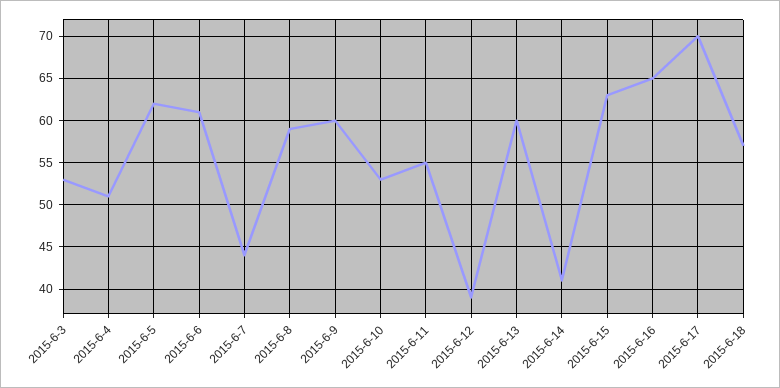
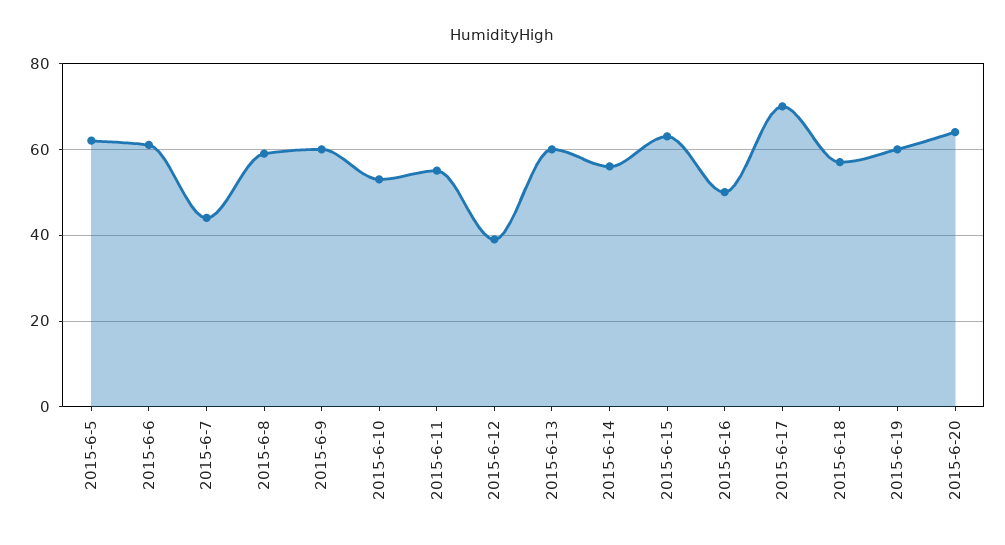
2015-6-3: 53 -> none
2015-6-4: 51 -> none
2015-6-14: 41 -> 55
2015-6-16: 65 -> 50
2015-6-19: none -> 60
2015-6-20: none -> 65

